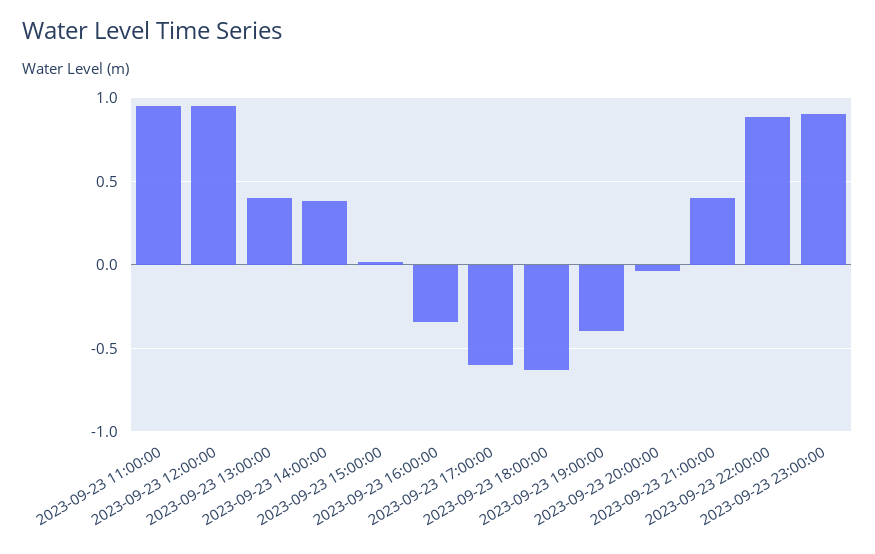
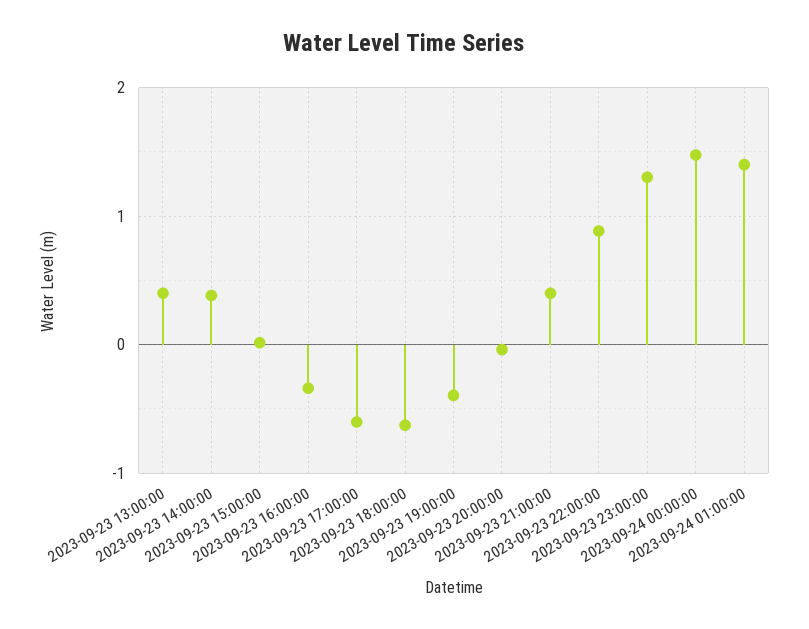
2023-09-23 11:00:00: 0.95 -> none
2023-09-23 12:00:00: 0.95 -> none
2023-09-23 23:00:00: 0.9 -> 1.3
2023-09-24 00:00:00: none -> 1.5
2023-09-24 01:00:00: none -> 1.4

